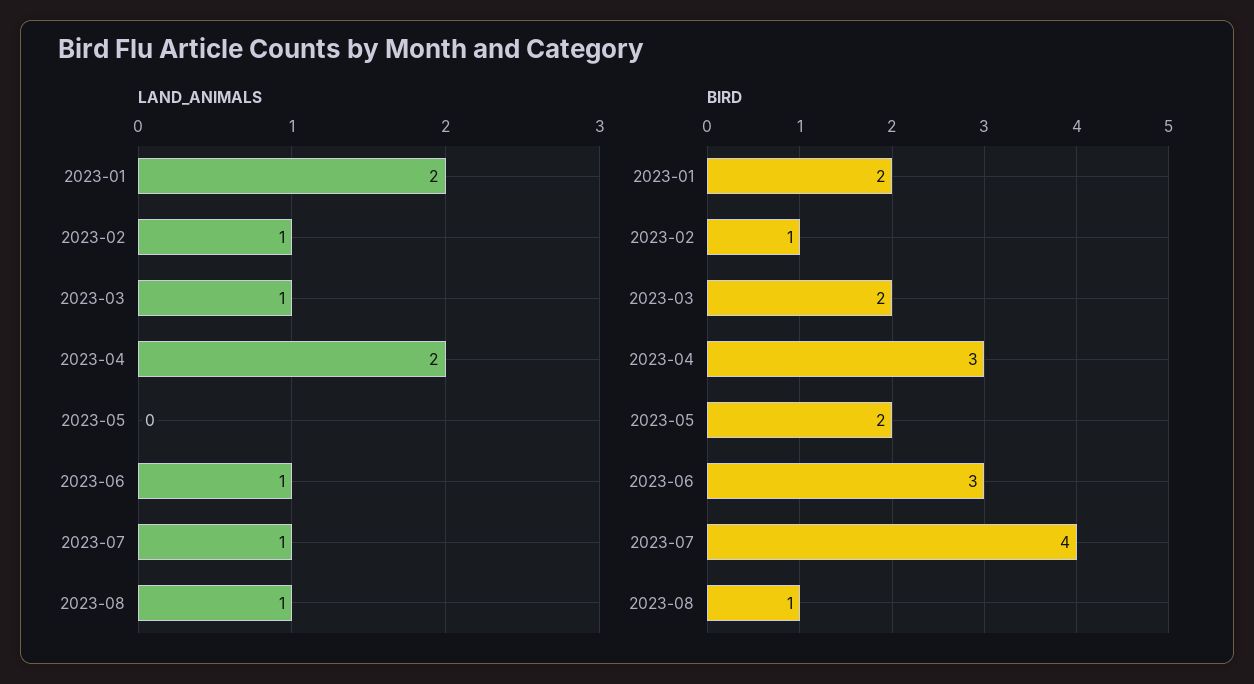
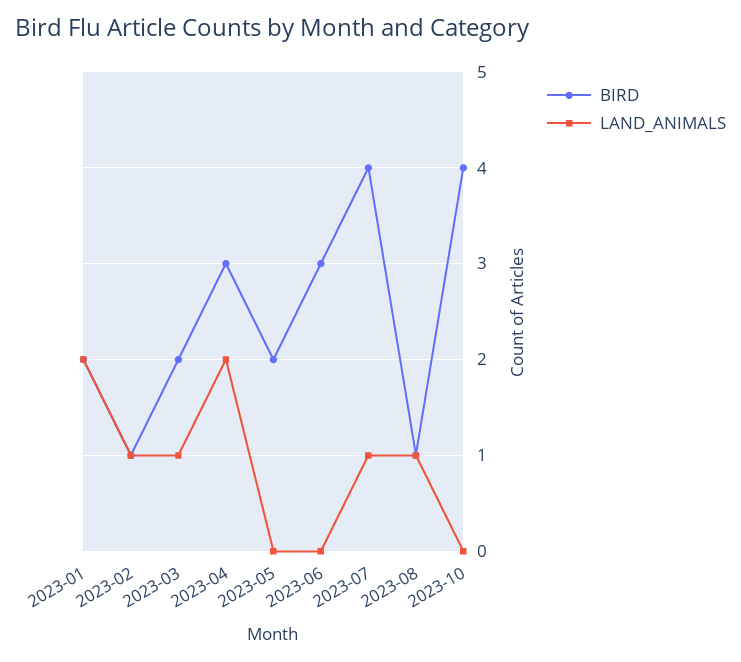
LAND_ANIMALS, 2023-06: 1 -> 0
BIRD, 2023-10: none -> 4
LAND_ANIMALS, 2023-10: none -> 0

